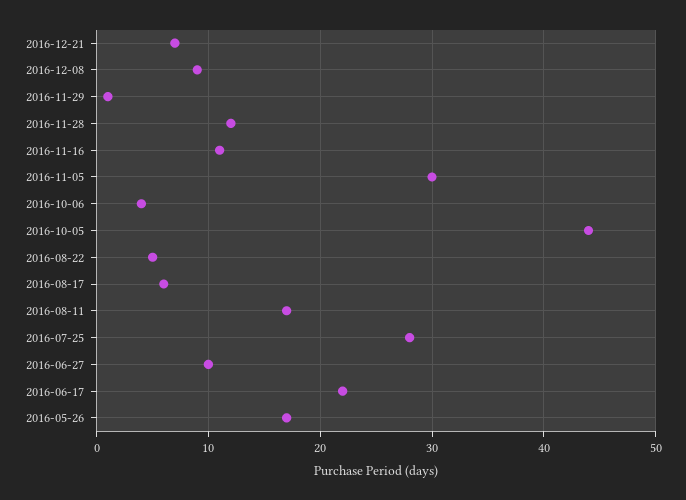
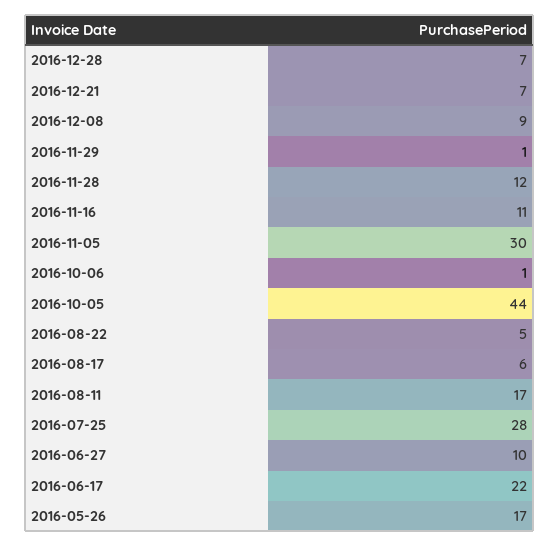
2016-10-06: 4 -> 1
2016-12-28: none -> 7

